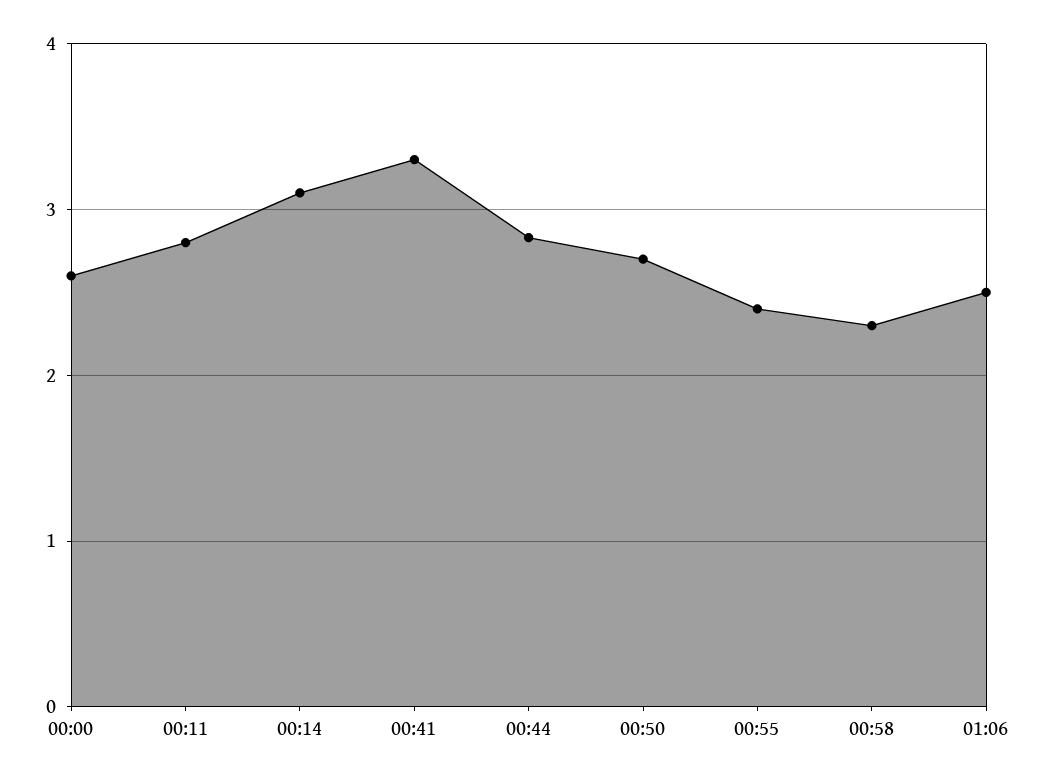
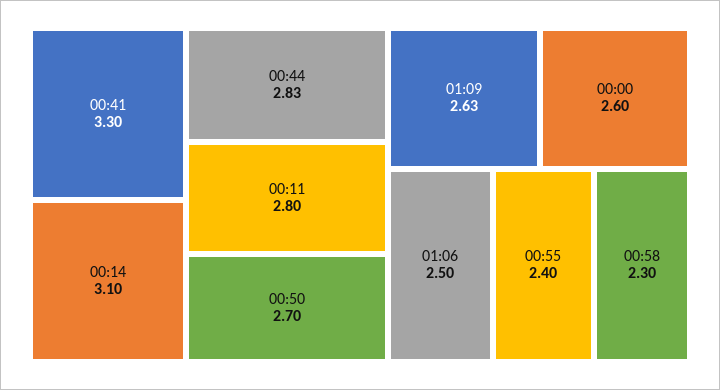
01:09: none -> 2.63

